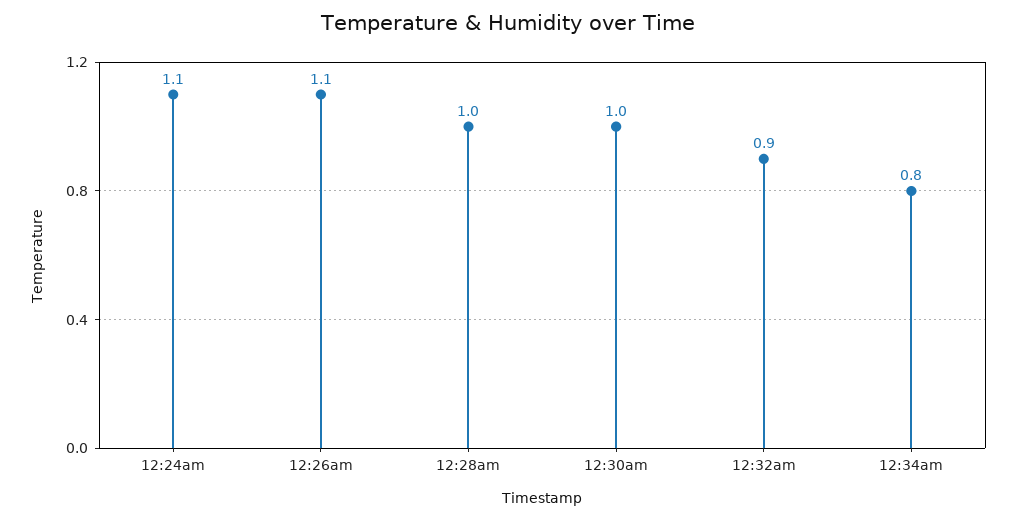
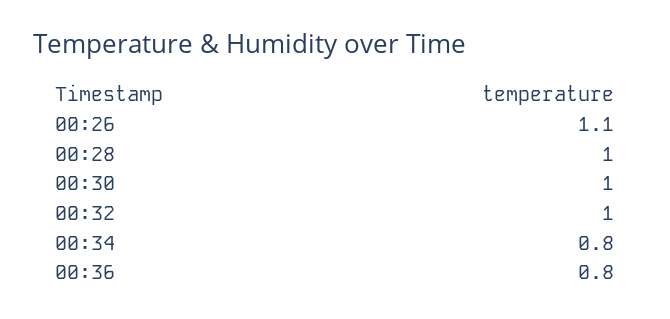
12:24am: 1.1 -> none
12:32am: 0.9 -> 1
00:36: none -> 0.8

